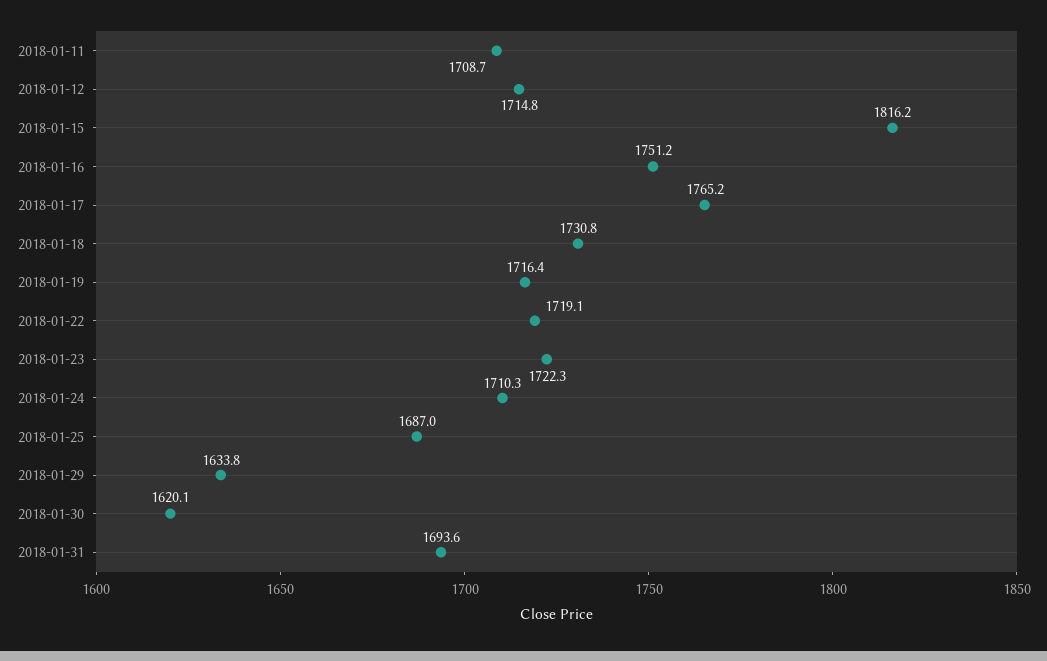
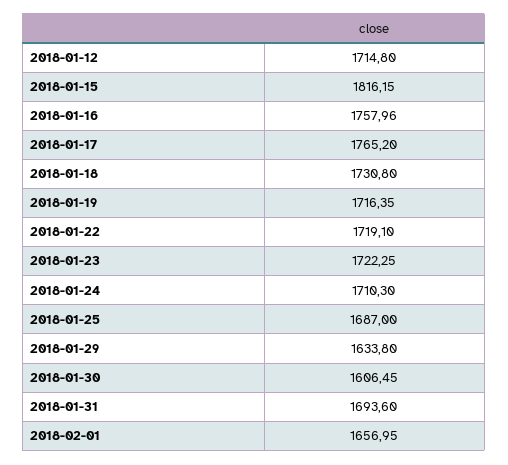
2018-01-11: 1708.7 -> none
2018-01-16: 1751.2 -> 1757.96
2018-01-30: 1620.1 -> 1606.45
2018-02-01: none -> 1656.95

